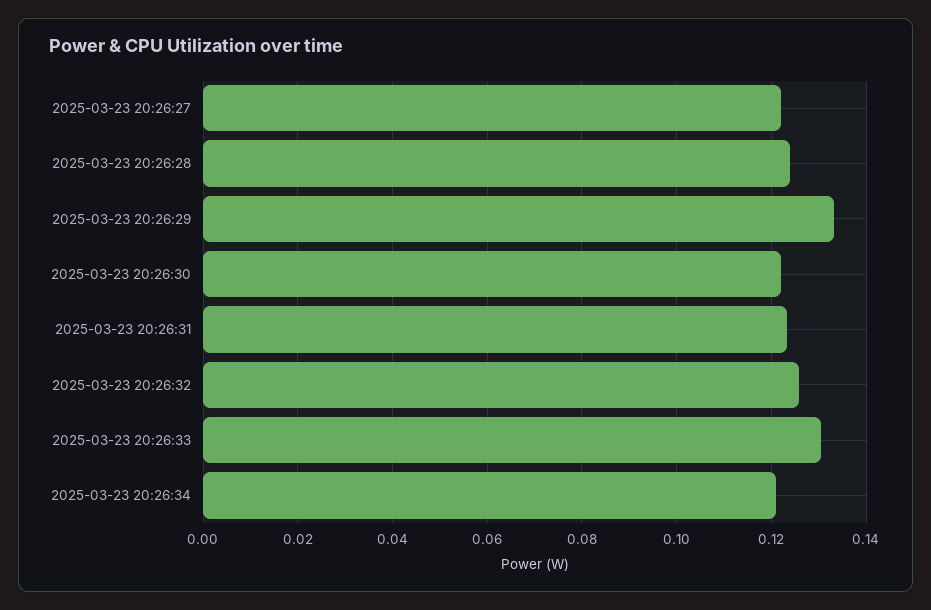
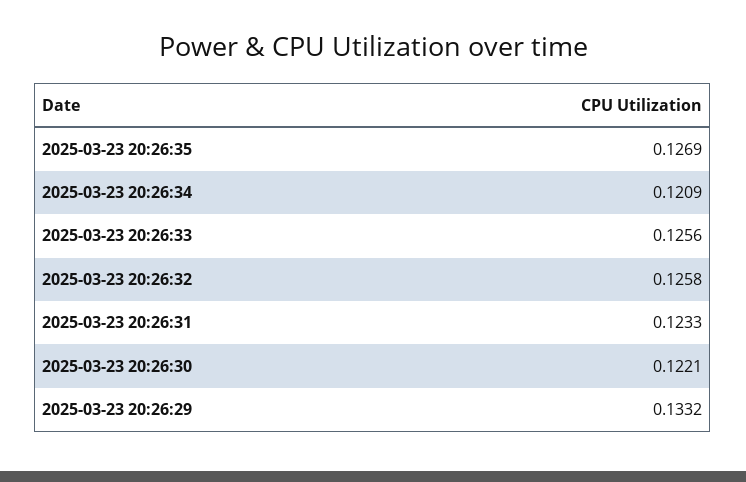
2025-03-23 20:26:27: 0.122 -> none
2025-03-23 20:26:28: 0.124 -> none
2025-03-23 20:26:33: 0.13 -> 0.1256
2025-03-23 20:26:35: none -> 0.1269

